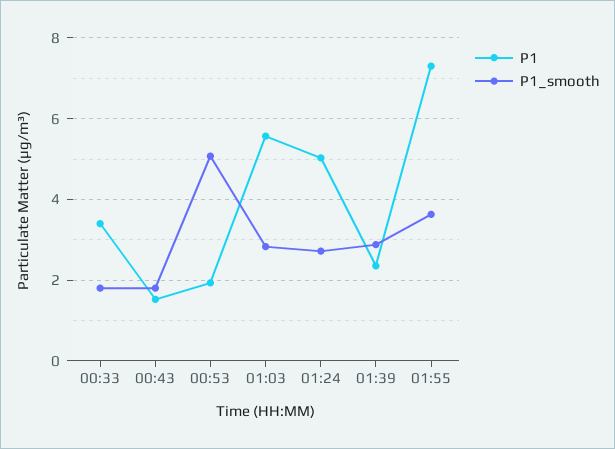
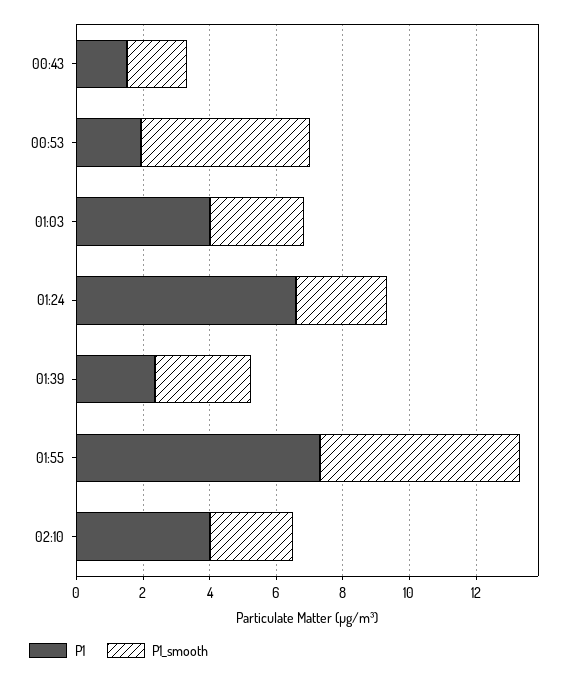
P1, 00:33: 3.4 -> none
P1_smooth, 00:33: 1.8 -> none
P1, 01:03: 5.6 -> 4
P1, 01:24: 5 -> 6.5
P1_smooth, 01:55: 3.6 -> 6
P1, 02:10: none -> 4
P1_smooth, 02:10: none -> 2.5

